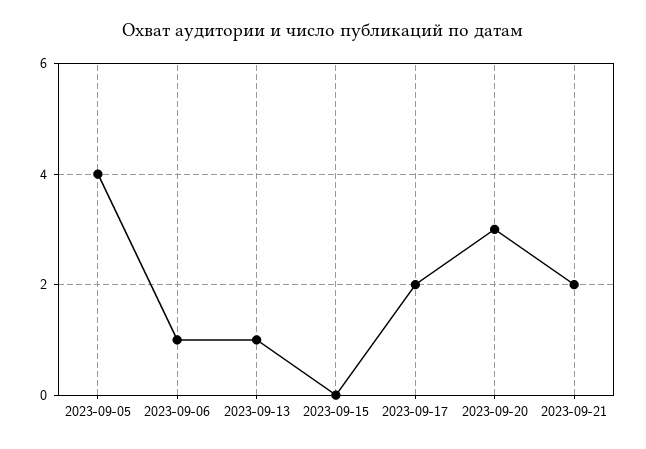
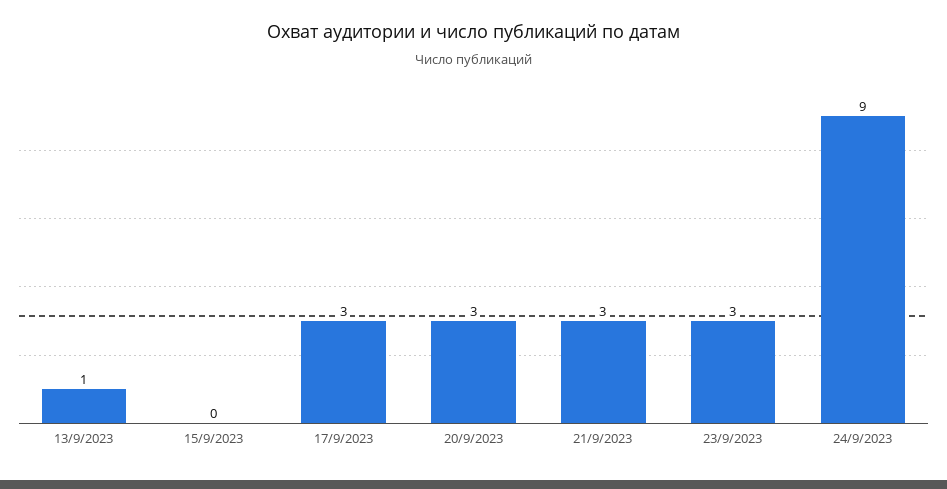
2023-09-05: 4 -> none
2023-09-06: 1 -> none
2023-09-17: 2 -> 3
2023-09-21: 2 -> 3
23/9/2023: none -> 3
24/9/2023: none -> 9

